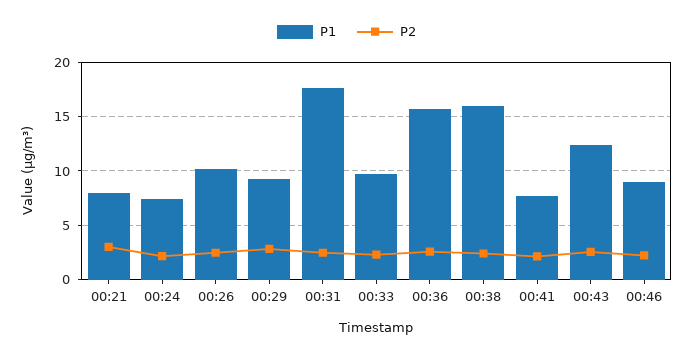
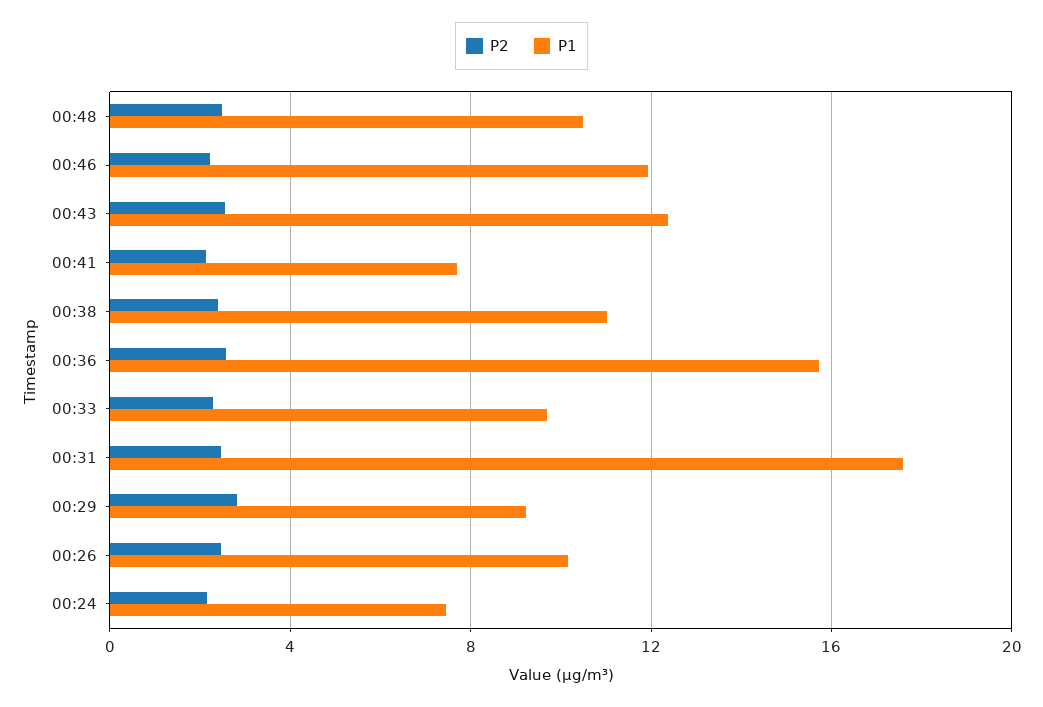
P1, 00:21: 8 -> none
P2, 00:21: 3 -> none
P1, 00:38: 16 -> 11
P1, 00:46: 9 -> 12
P2, 00:48: none -> 2.5
P1, 00:48: none -> 10.5

